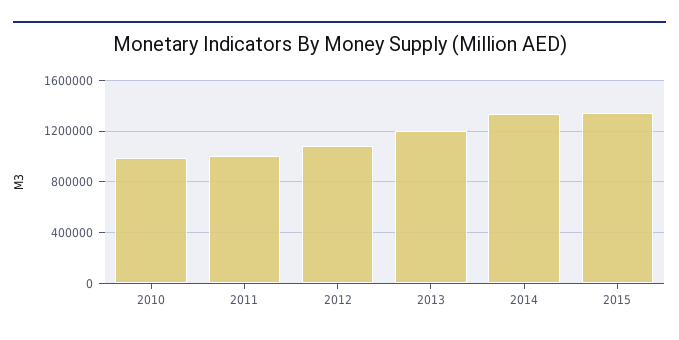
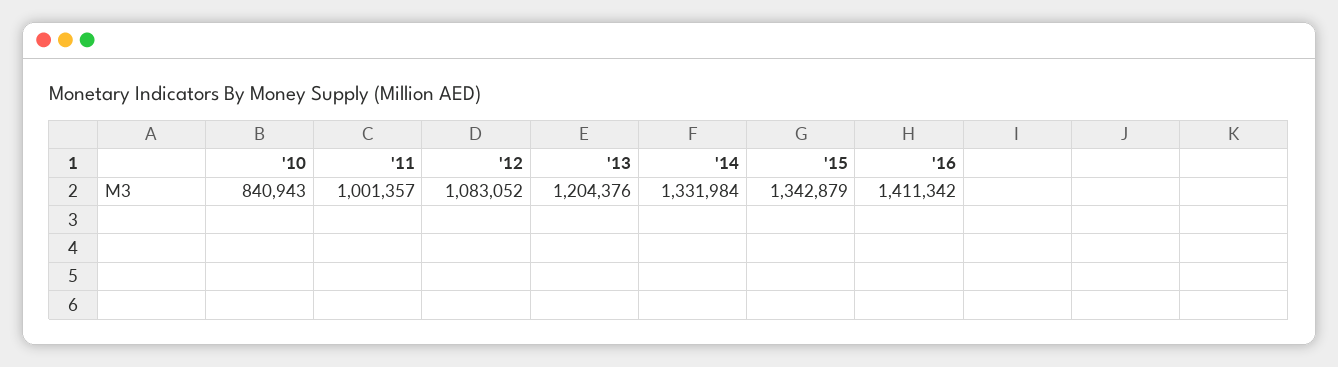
2010: 1000000 -> 840943
'16: none -> 1411342

